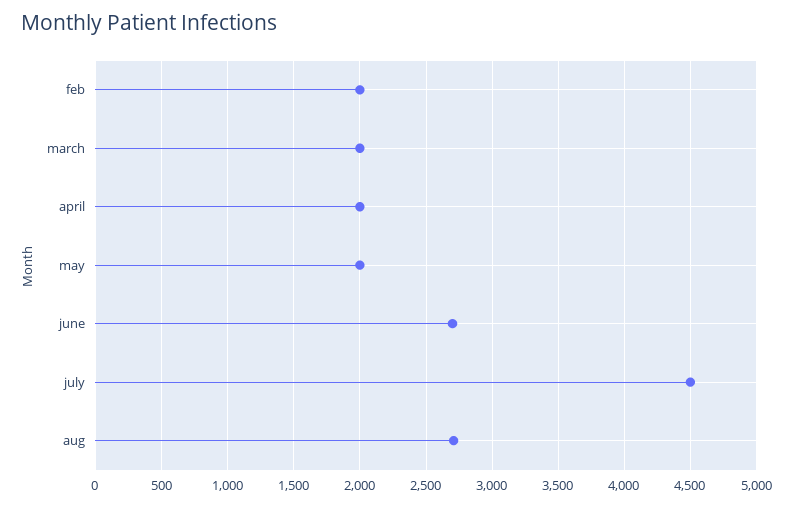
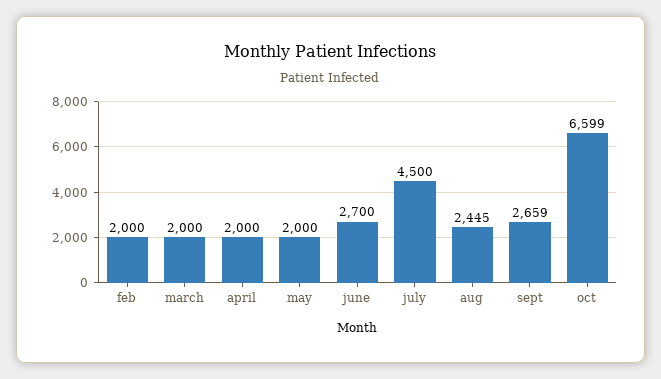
aug: 2700 -> 2445
sept: none -> 2659
oct: none -> 6599

